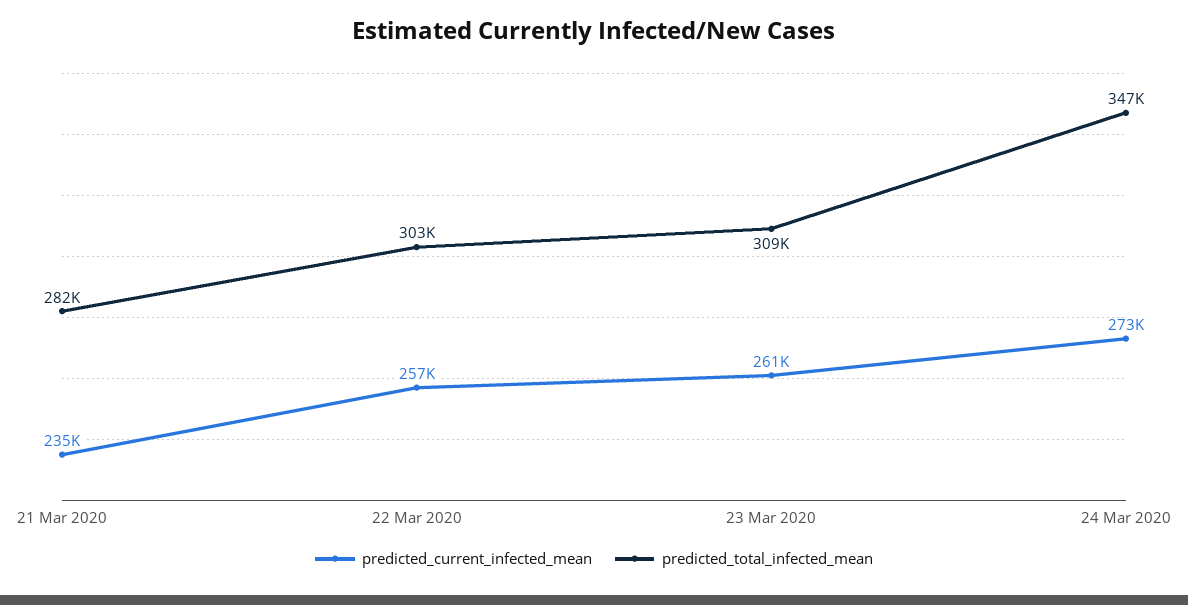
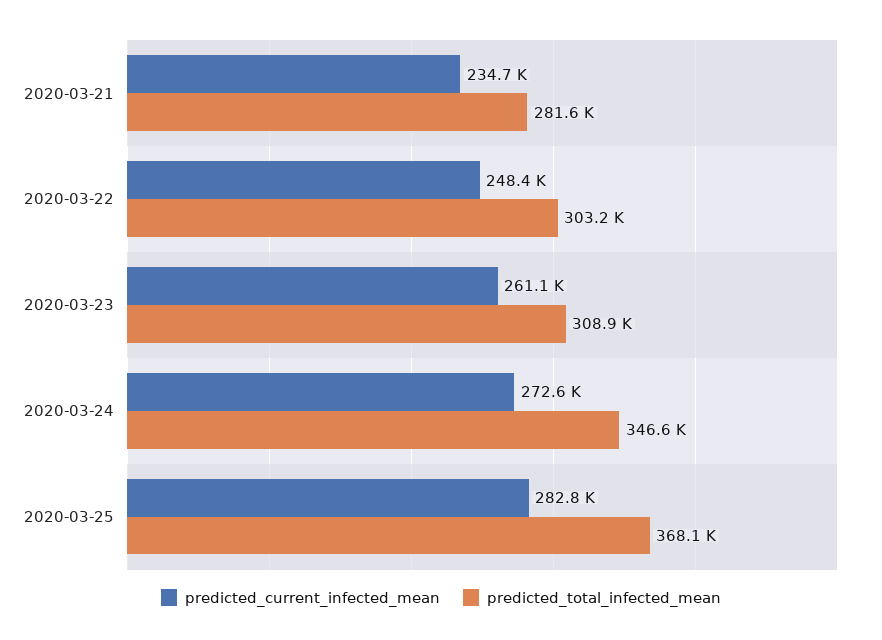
predicted_current_infected_mean, 22 Mar 2020: 257000 -> 248400
predicted_current_infected_mean, 2020-03-25: none -> 282800
predicted_total_infected_mean, 2020-03-25: none -> 368100

